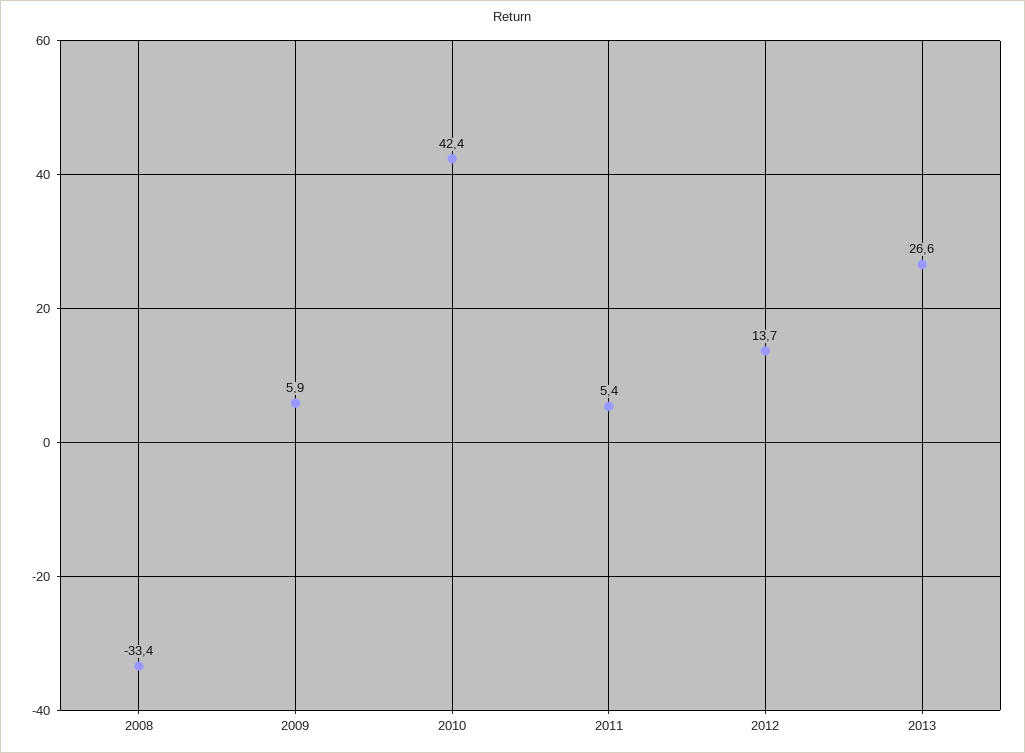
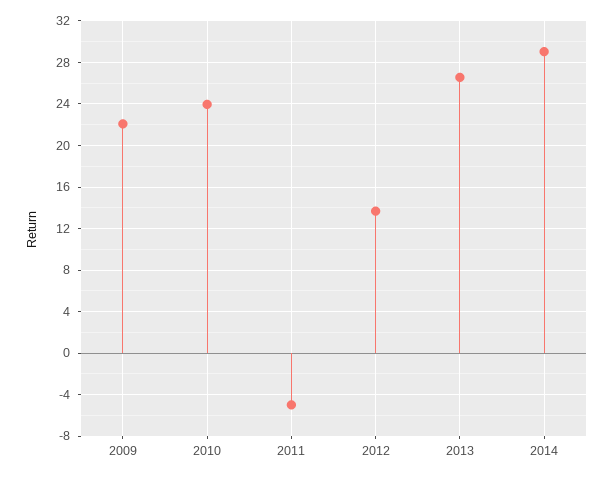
2008: -33.4 -> none
2009: 5.9 -> 22
2010: 42.4 -> 24
2011: 5.4 -> -5
2014: none -> 29

